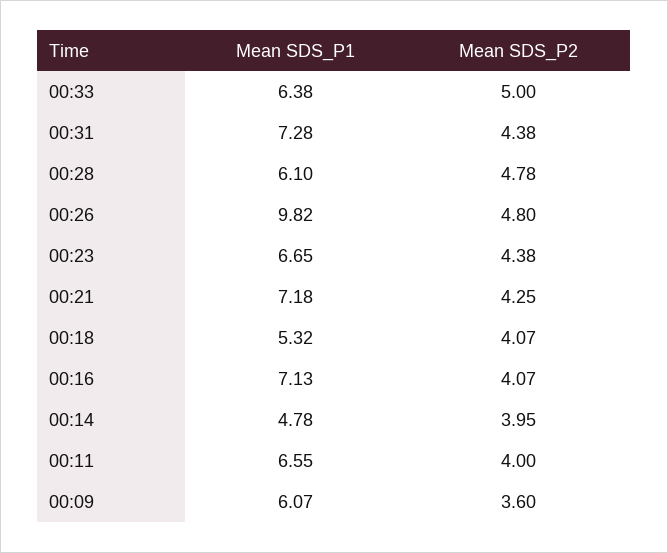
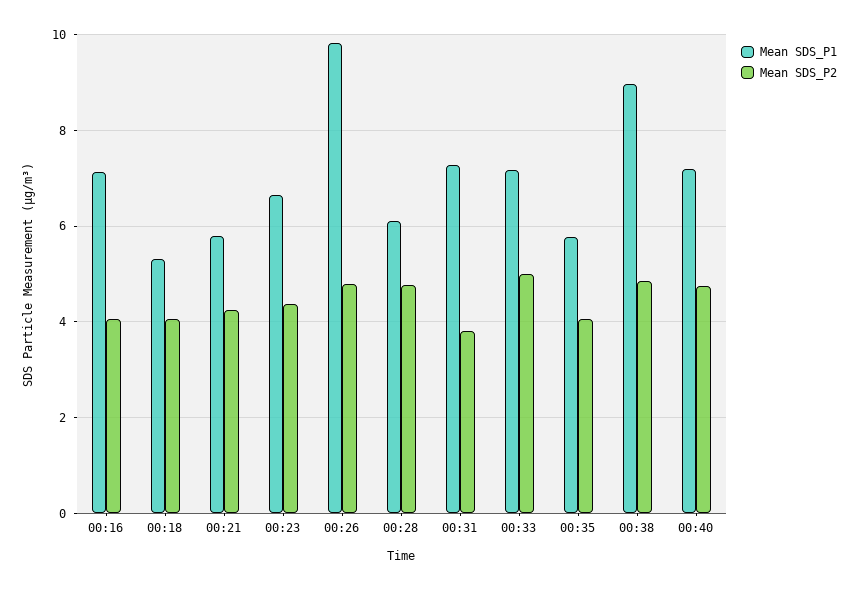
Mean SDS_P1, 00:33: 6.38 -> 7.2
Mean SDS_P2, 00:31: 4.38 -> 3.8
Mean SDS_P1, 00:21: 7.18 -> 5.8
Mean SDS_P1, 00:14: 4.78 -> none
Mean SDS_P2, 00:14: 3.95 -> none
Mean SDS_P1, 00:11: 6.55 -> none
Mean SDS_P2, 00:11: 4 -> none
Mean SDS_P1, 00:09: 6.07 -> none
Mean SDS_P2, 00:09: 3.6 -> none
Mean SDS_P1, 00:35: none -> 5.8
Mean SDS_P2, 00:35: none -> 4
Mean SDS_P1, 00:38: none -> 9
Mean SDS_P2, 00:38: none -> 4.8
Mean SDS_P1, 00:40: none -> 7.2
Mean SDS_P2, 00:40: none -> 4.8

